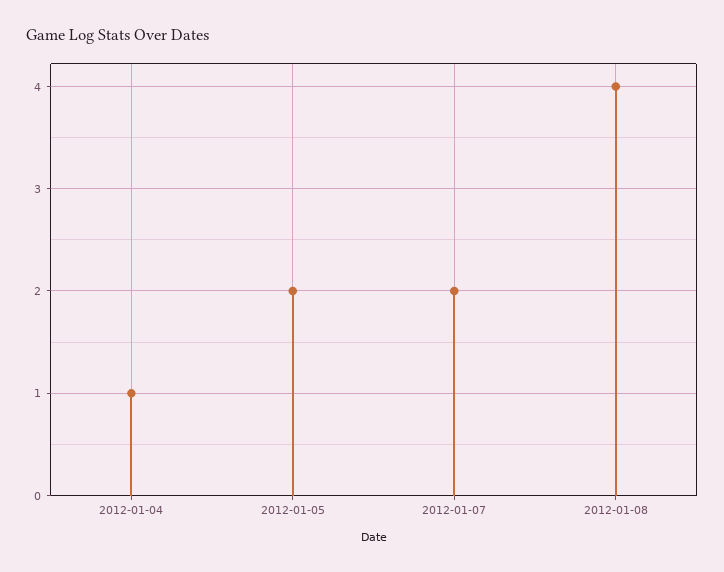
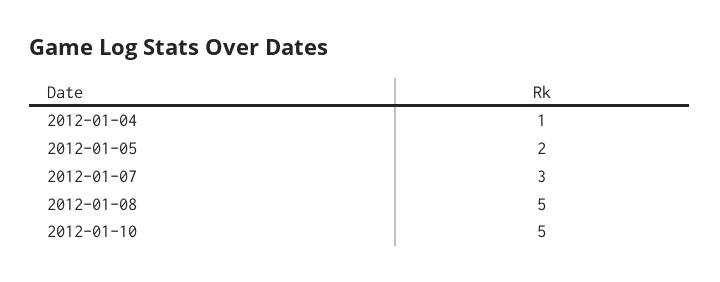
2012-01-07: 2 -> 3
2012-01-08: 4 -> 5
2012-01-10: none -> 5

